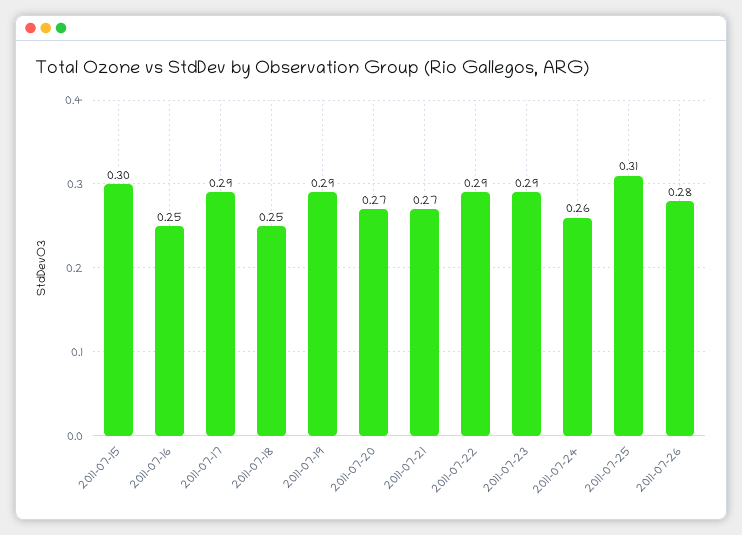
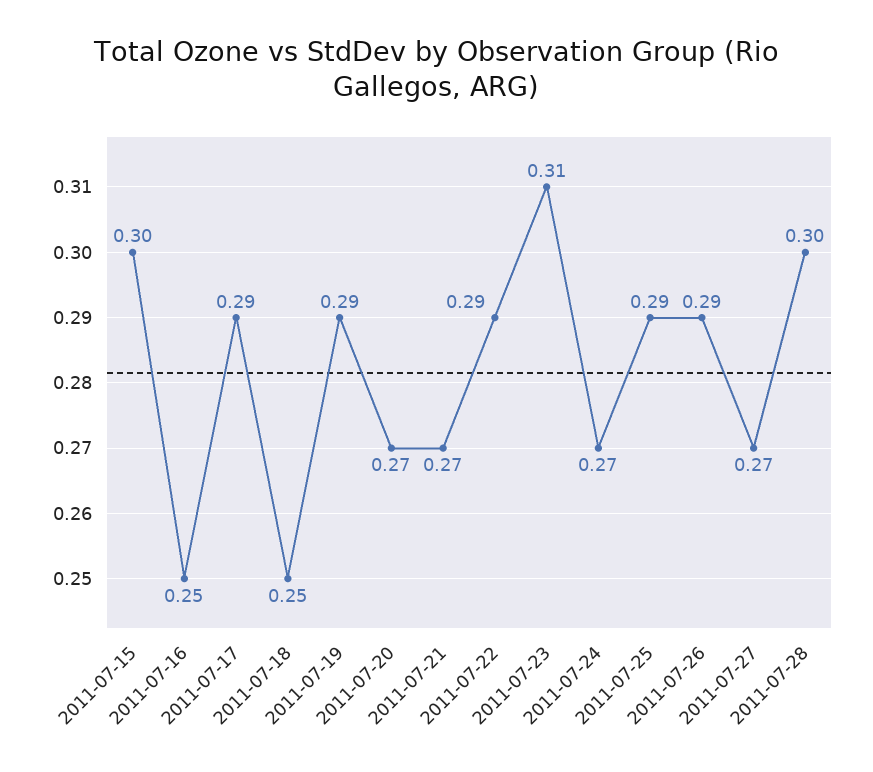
2011-07-23: 0.29 -> 0.31
2011-07-24: 0.26 -> 0.27
2011-07-25: 0.31 -> 0.29
2011-07-26: 0.28 -> 0.29
2011-07-27: none -> 0.27
2011-07-28: none -> 0.3

